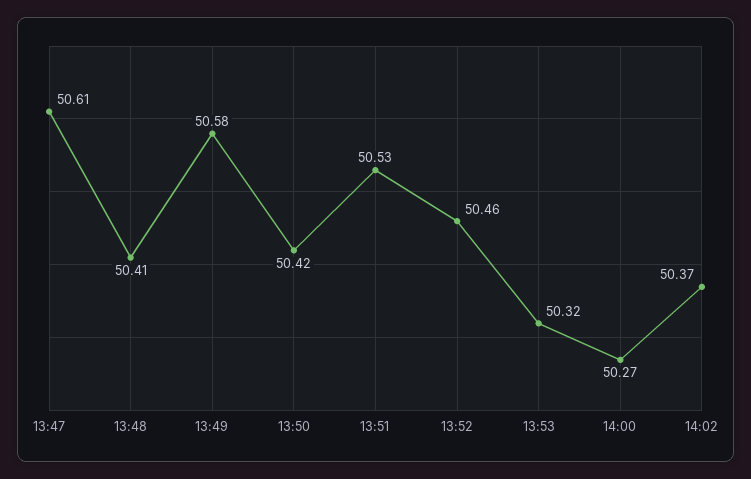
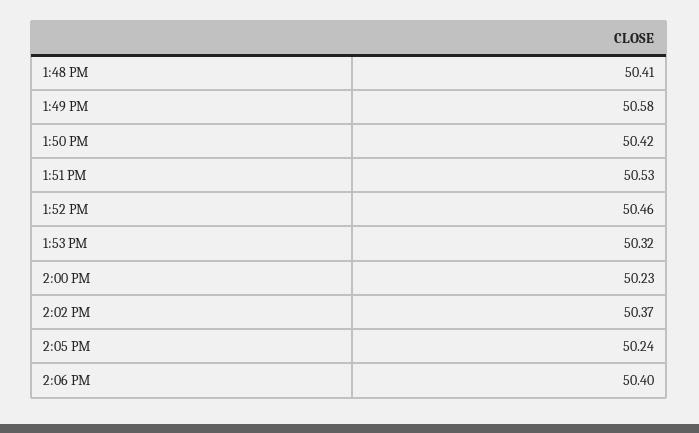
13:47: 50.61 -> none
14:00: 50.27 -> 50.23
2:05 PM: none -> 50.24
2:06 PM: none -> 50.4

